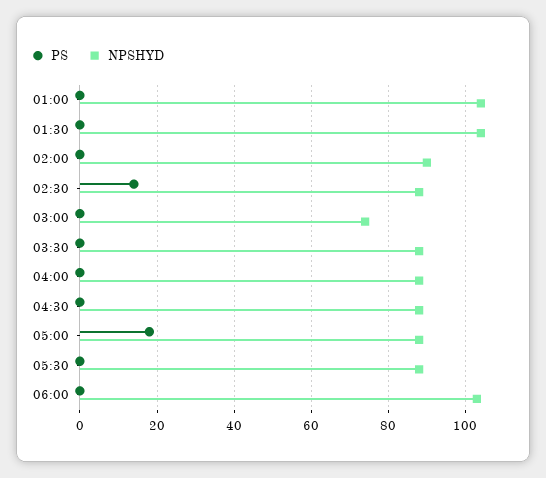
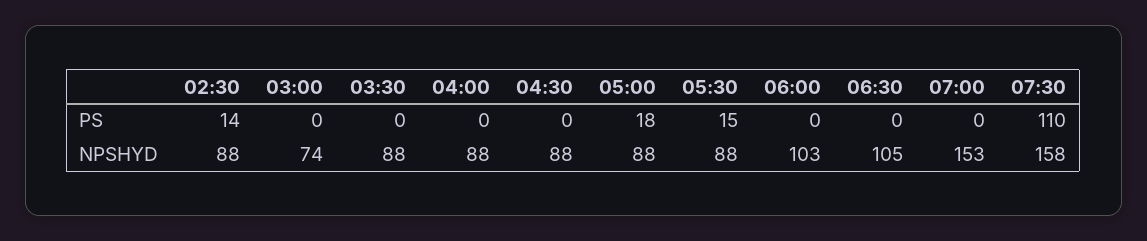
PS, 01:00: 0 -> none
NPSHYD, 01:00: 105 -> none
PS, 01:30: 0 -> none
NPSHYD, 01:30: 105 -> none
PS, 02:00: 0 -> none
NPSHYD, 02:00: 90 -> none
PS, 05:30: 0 -> 15
PS, 06:30: none -> 0
PS, 07:00: none -> 0
PS, 07:30: none -> 110
NPSHYD, 06:30: none -> 105
NPSHYD, 07:00: none -> 153
NPSHYD, 07:30: none -> 158

